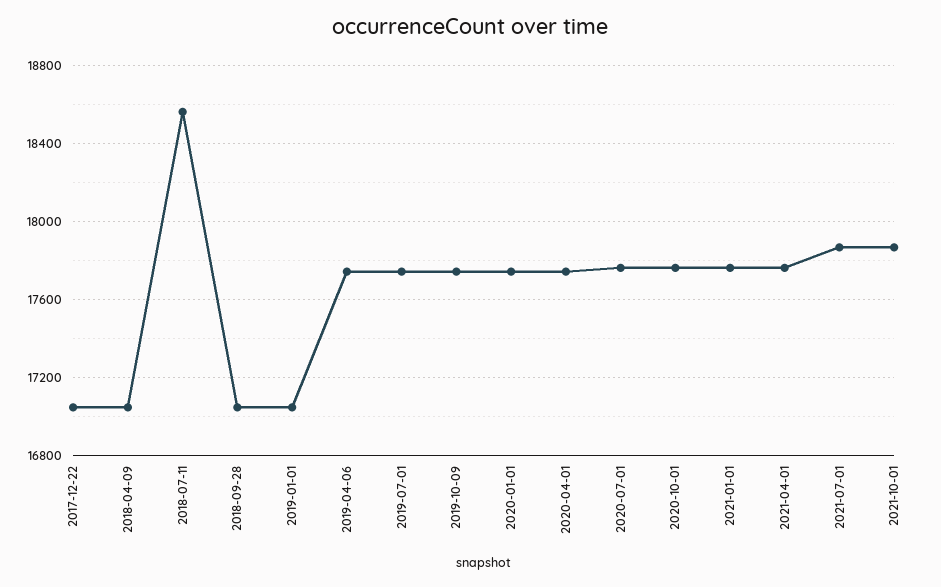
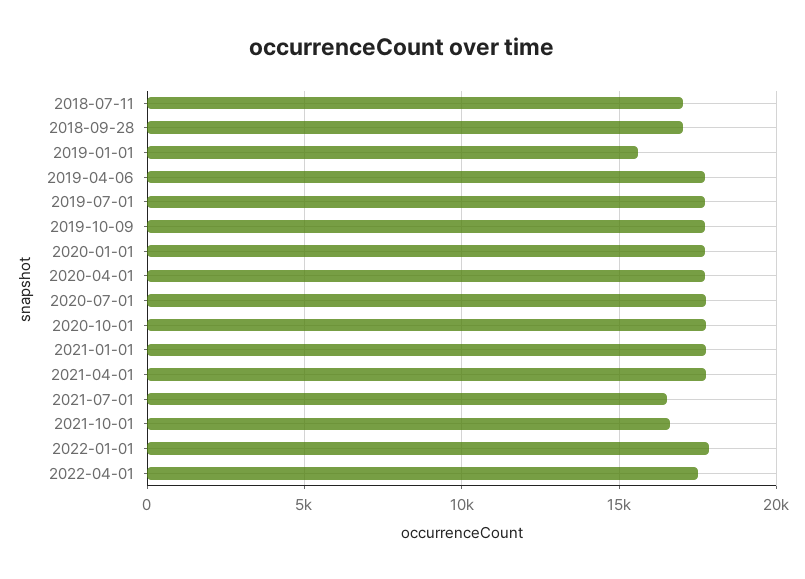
2017-12-22: 17050 -> none
2018-04-09: 17050 -> none
2018-07-11: 18550 -> 17000
2019-01-01: 17050 -> 15500
2021-07-01: 17850 -> 16500
2021-10-01: 17850 -> 16500
2022-01-01: none -> 18000
2022-04-01: none -> 17500

